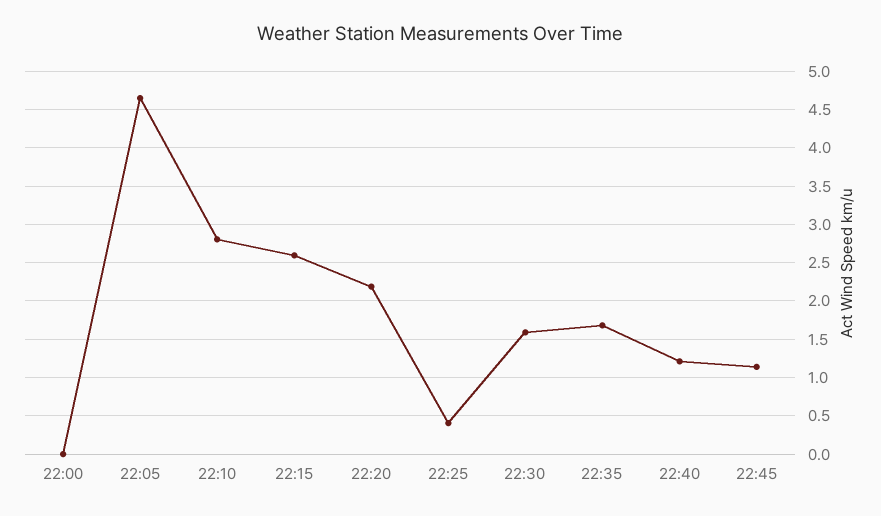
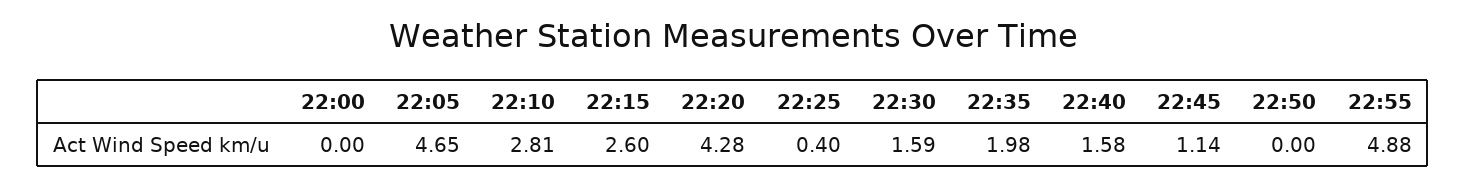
22:20: 2.2 -> 4.28
22:35: 1.7 -> 1.98
22:40: 1.2 -> 1.58
22:50: none -> 0
22:55: none -> 4.88

